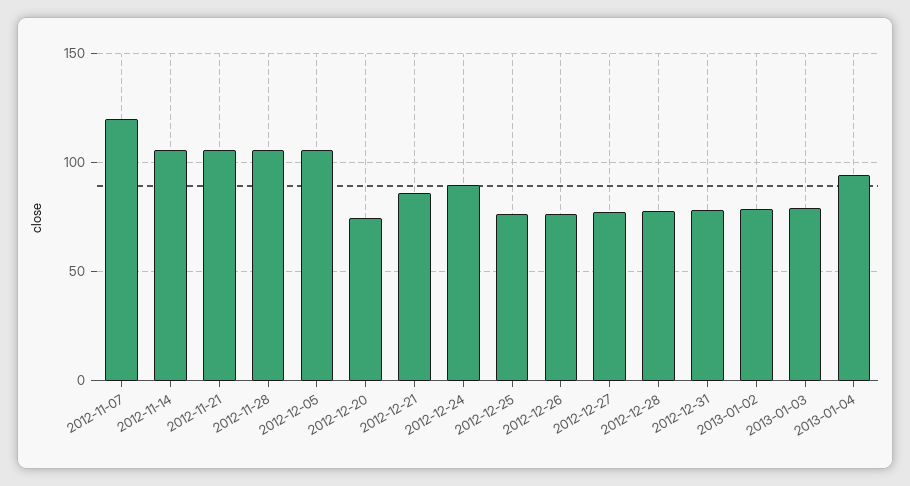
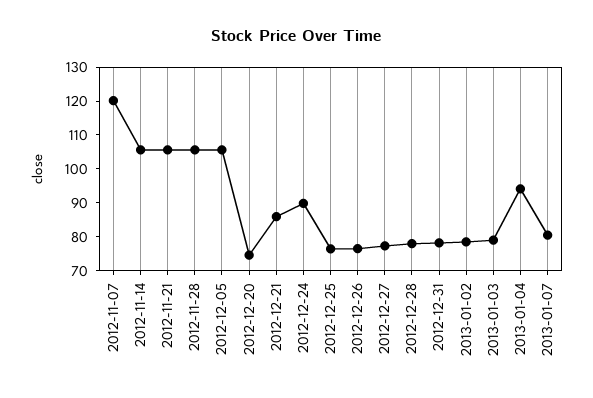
2013-01-07: none -> 80

